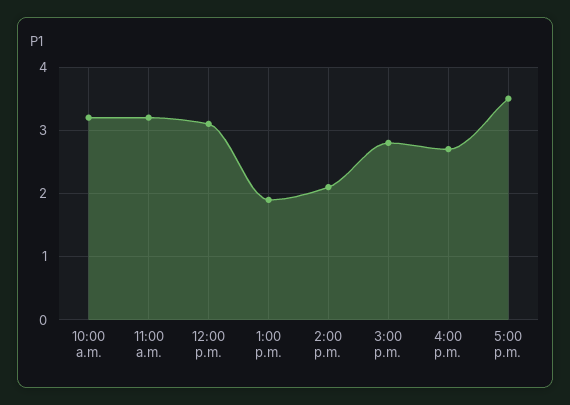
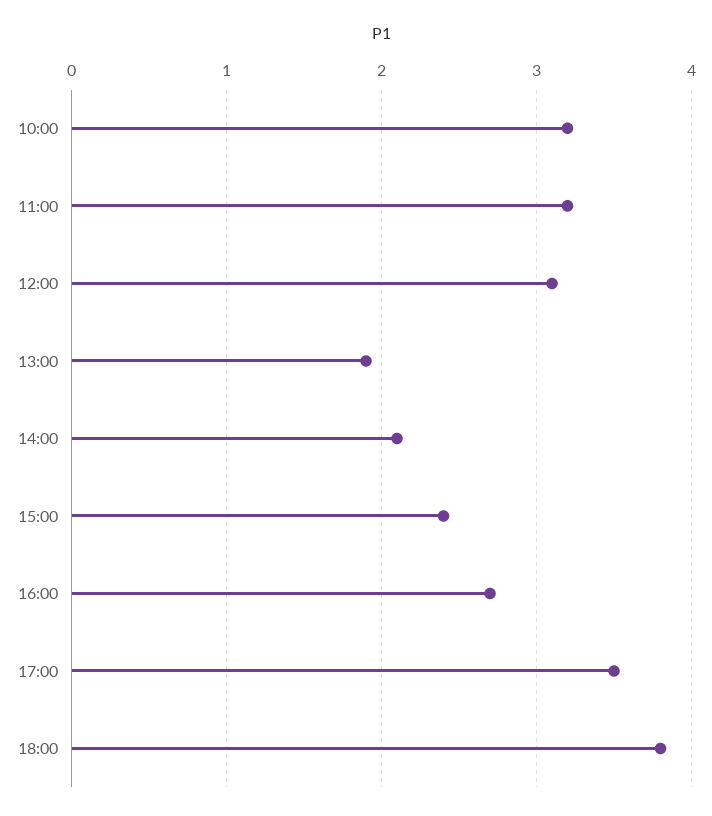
3:00 p.m.: 2.8 -> 2.4
18:00: none -> 3.8

